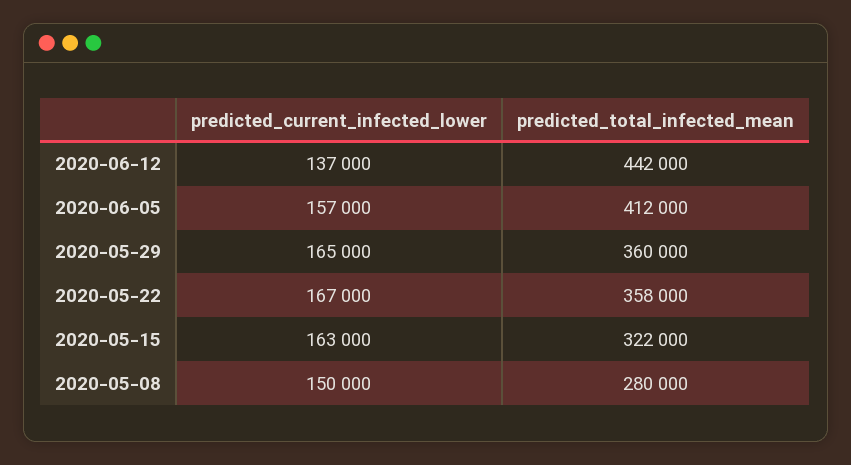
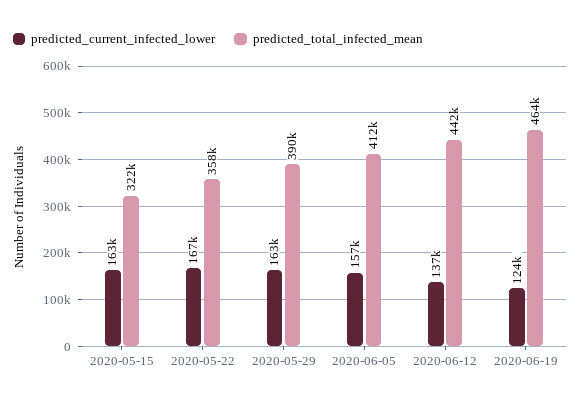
predicted_current_infected_lower, 2020-05-29: 165000 -> 163000
predicted_total_infected_mean, 2020-05-29: 360000 -> 390000
predicted_current_infected_lower, 2020-05-08: 150000 -> none
predicted_total_infected_mean, 2020-05-08: 280000 -> none
predicted_current_infected_lower, 2020-06-19: none -> 124000
predicted_total_infected_mean, 2020-06-19: none -> 464000

